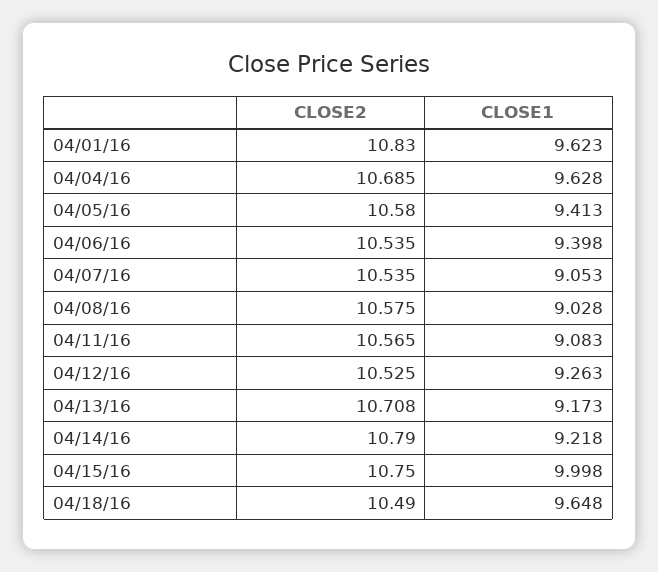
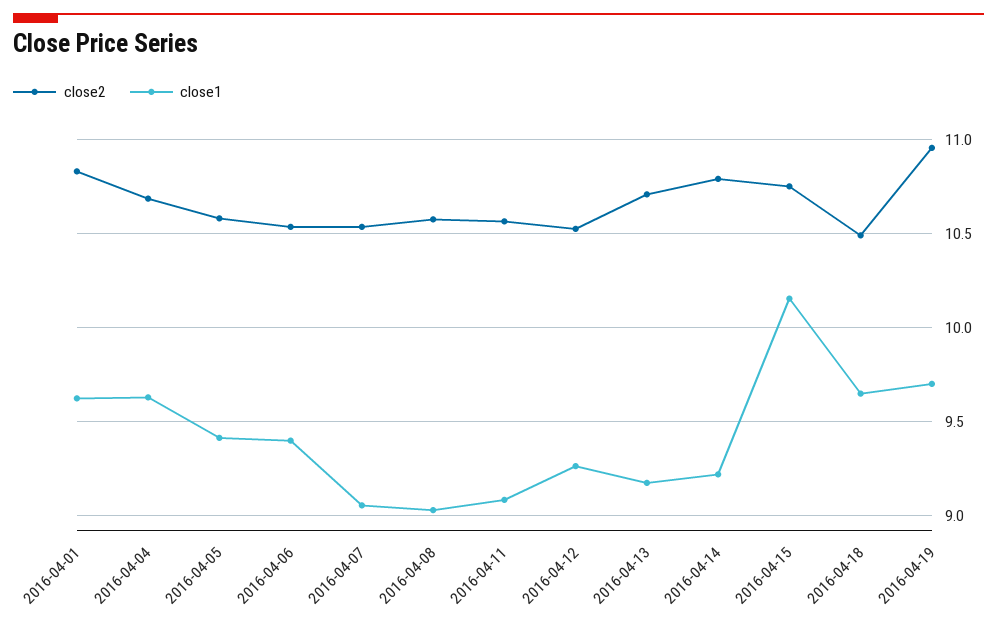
CLOSE1, 04/15/16: 9.998 -> 10.15
CLOSE2, 2016-04-19: none -> 10.95
CLOSE1, 2016-04-19: none -> 9.7

